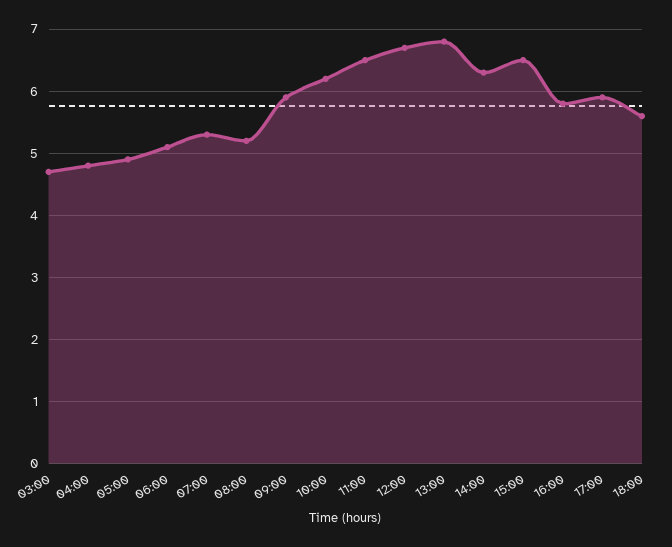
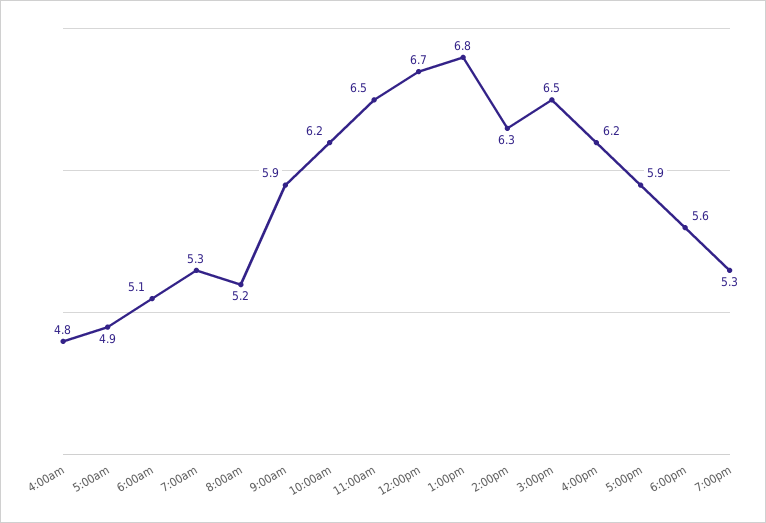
03:00: 4.7 -> none
16:00: 5.8 -> 6.2
7:00pm: none -> 5.3

